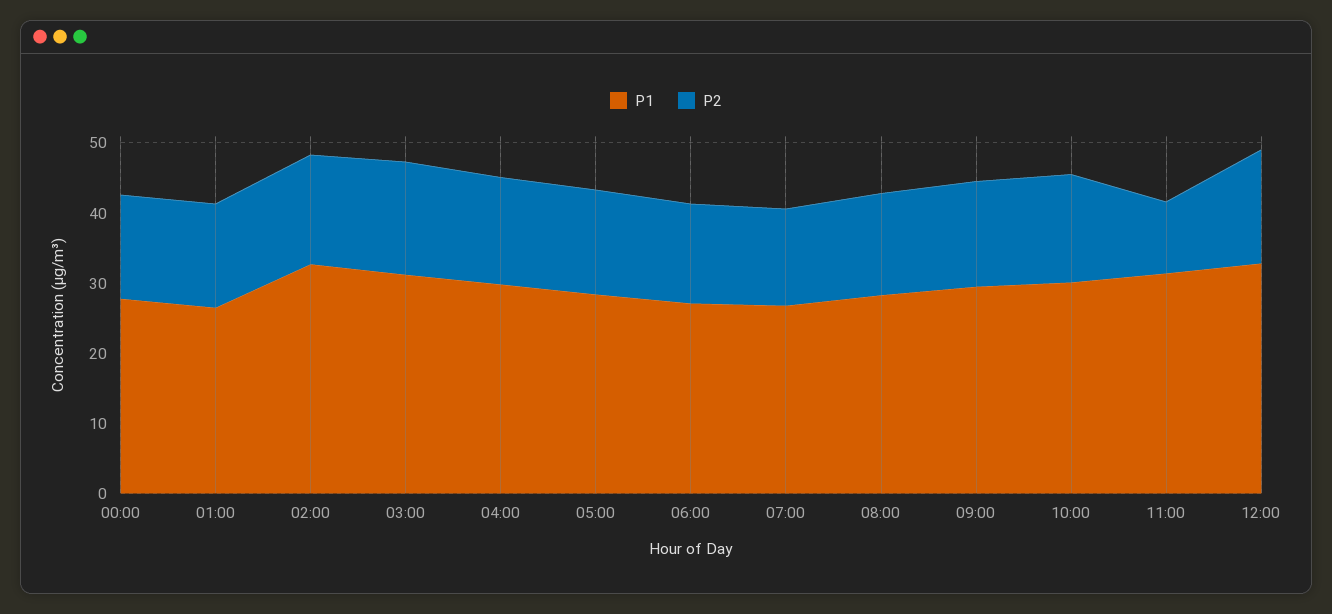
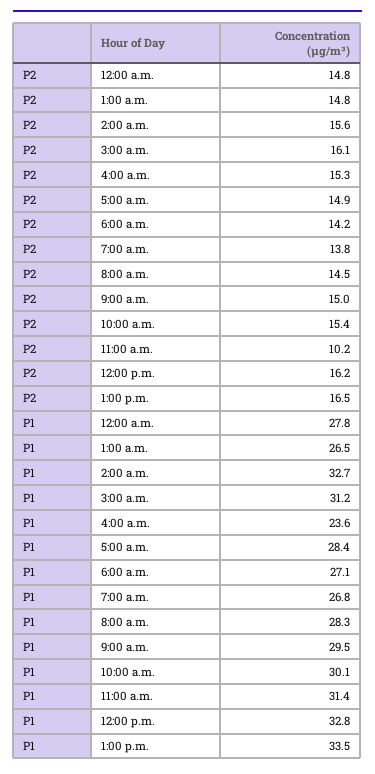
P1, 04:00: 30 -> 23.6
P2, 1:00 p.m.: none -> 16.5
P1, 1:00 p.m.: none -> 33.5

